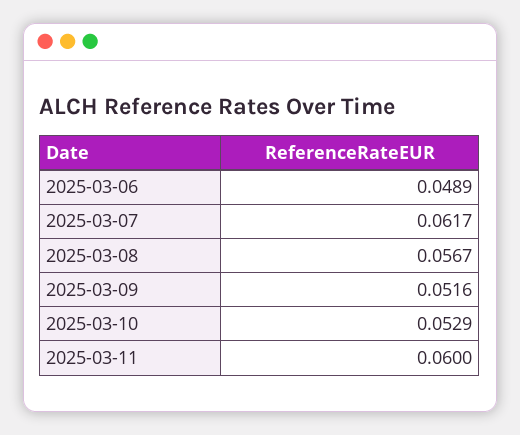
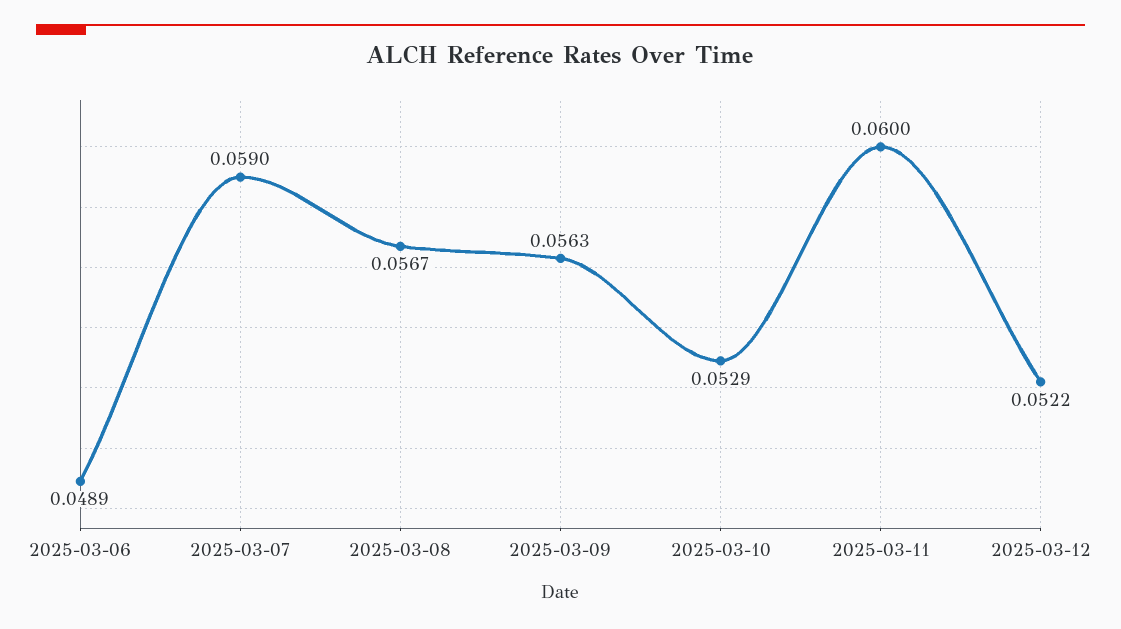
2025-03-07: 0.0617 -> 0.059
2025-03-09: 0.0516 -> 0.0563
2025-03-12: none -> 0.0522

